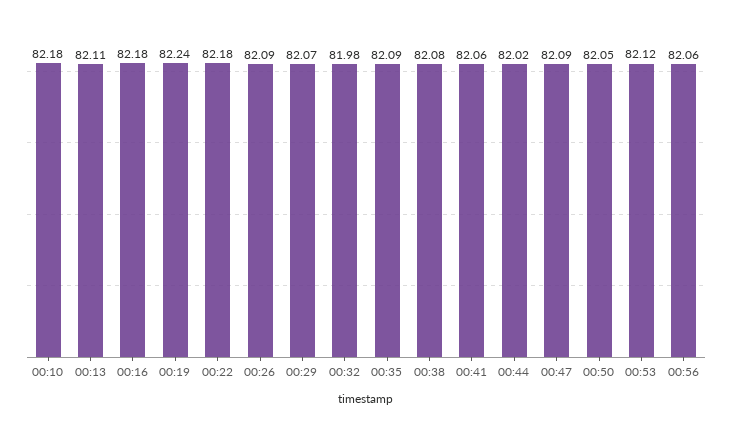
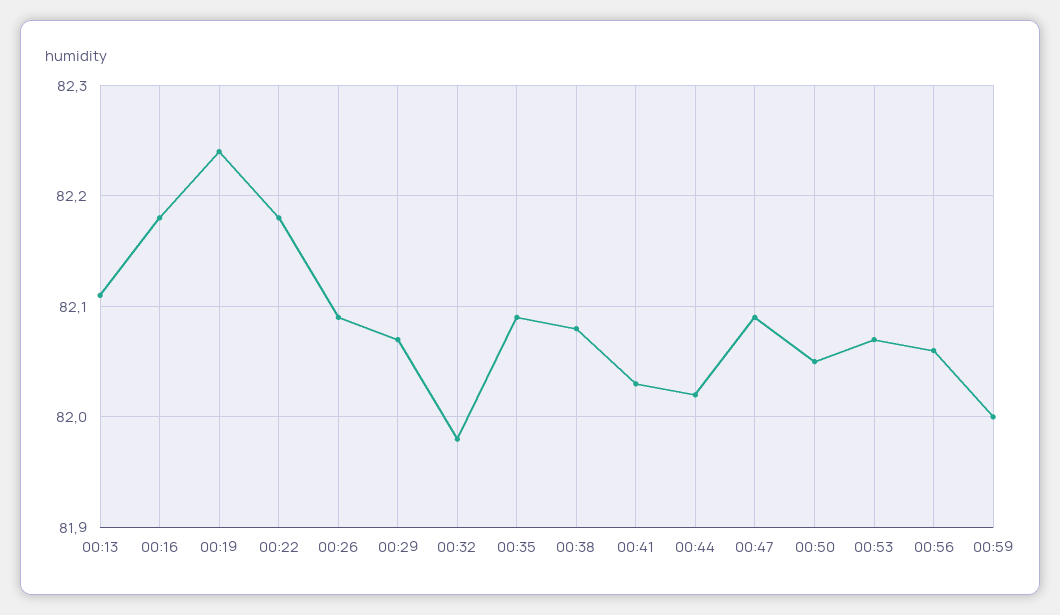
00:10: 82.18 -> none
00:41: 82.06 -> 82.03
00:53: 82.12 -> 82.07
00:59: none -> 82

